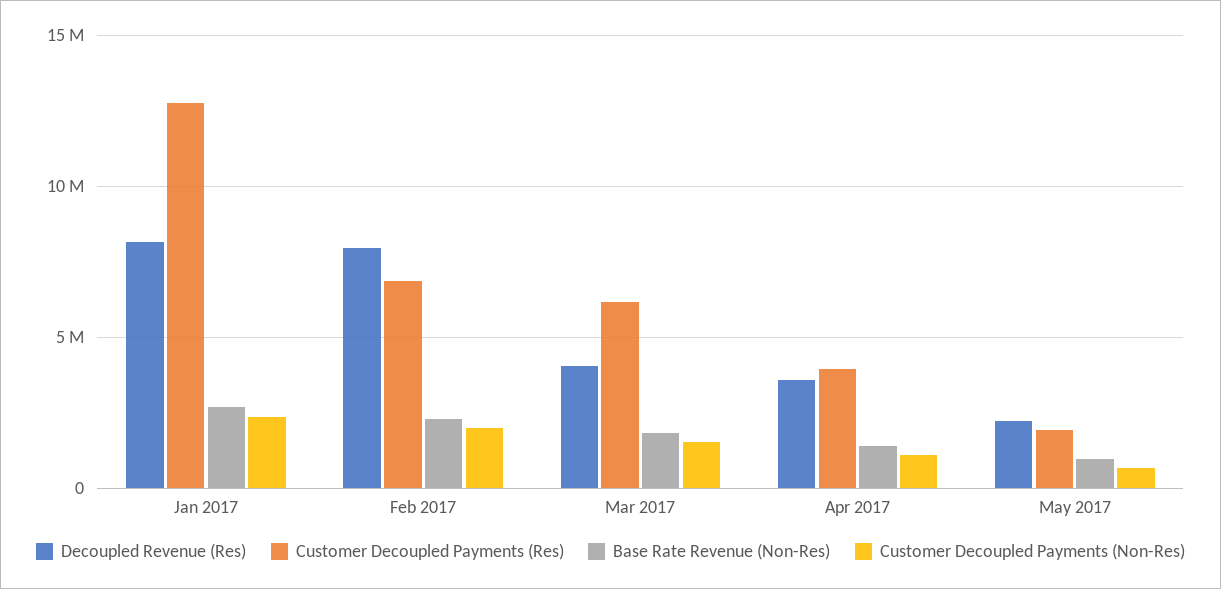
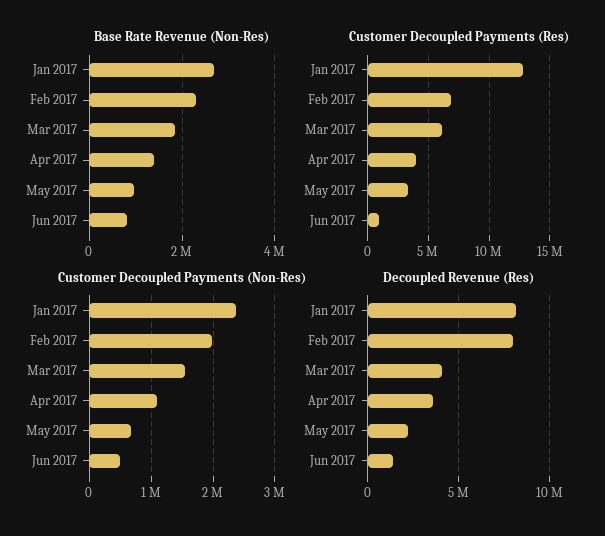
Customer Decoupled Payments (Res), May 2017: 2000000 -> 3500000
Base Rate Revenue (Non-Res), Jun 2017: none -> 800000
Customer Decoupled Payments (Res), Jun 2017: none -> 1000000
Customer Decoupled Payments (Non-Res), Jun 2017: none -> 500000
Decoupled Revenue (Res), Jun 2017: none -> 1500000

